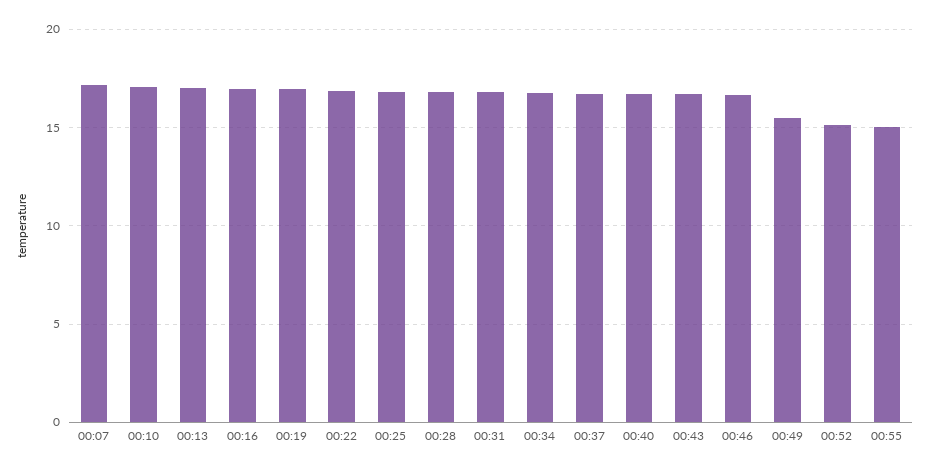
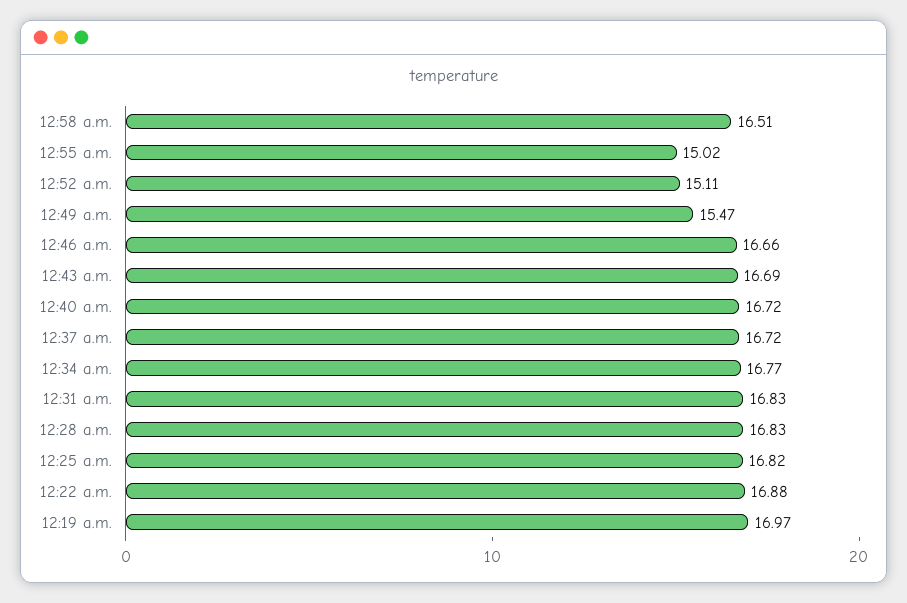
00:07: 17 -> none
00:10: 17 -> none
00:13: 17 -> none
00:16: 17 -> none
12:58 a.m.: none -> 16.51

